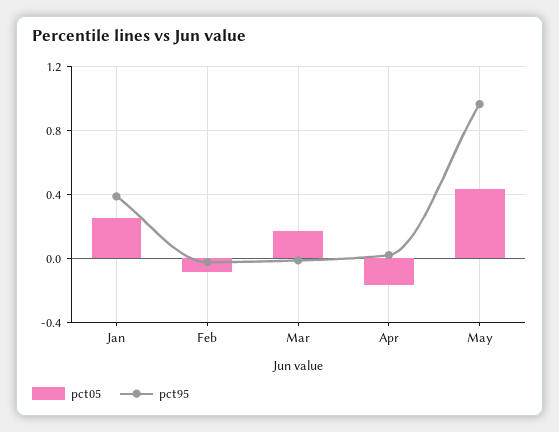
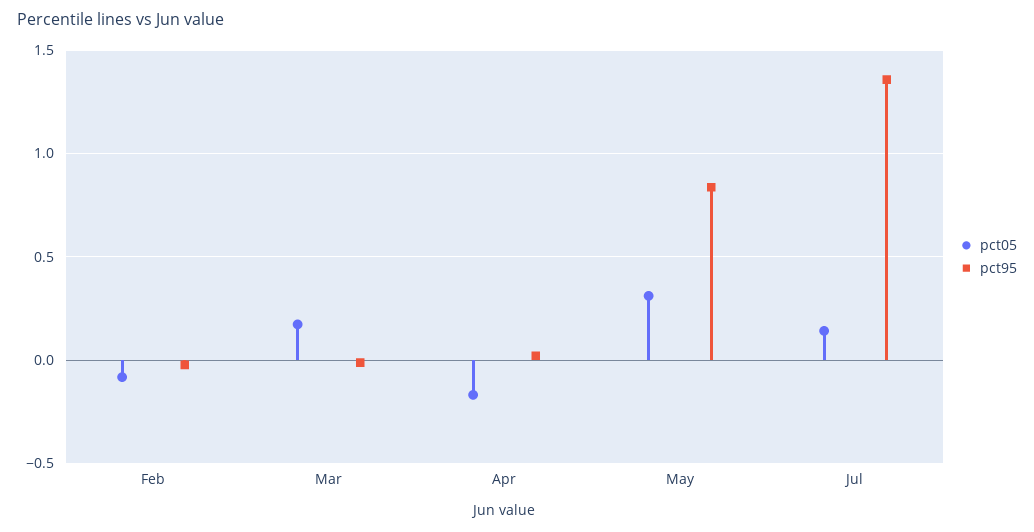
pct05, Jan: 0.25 -> none
pct95, Jan: 0.4 -> none
pct05, May: 0.45 -> 0.3
pct95, May: 0.95 -> 0.85
pct05, Jul: none -> 0.15
pct95, Jul: none -> 1.35

